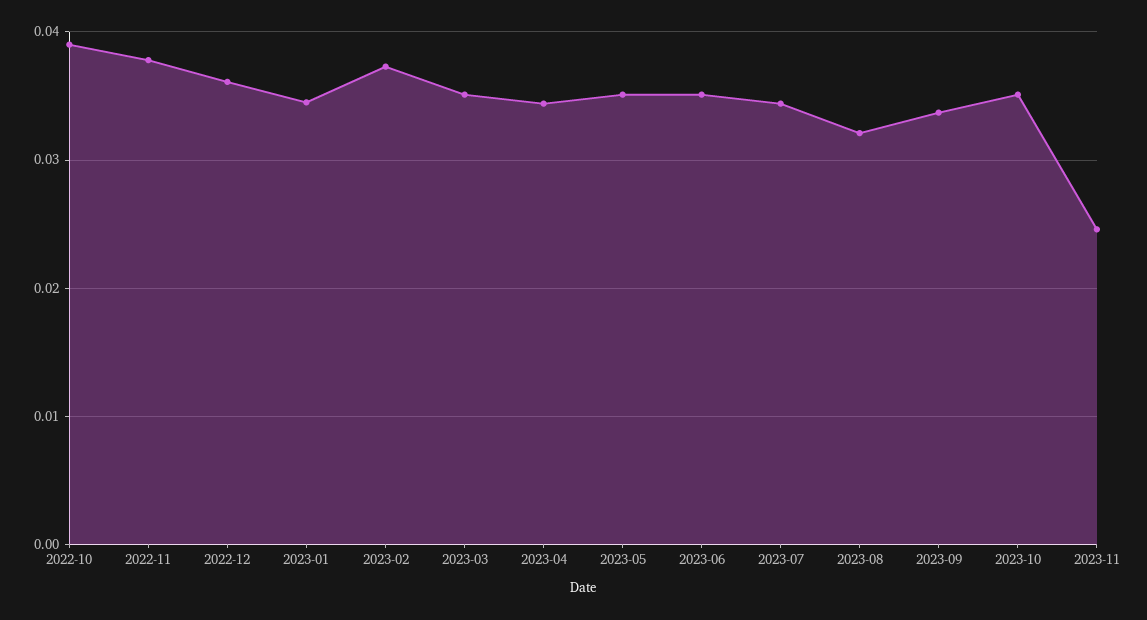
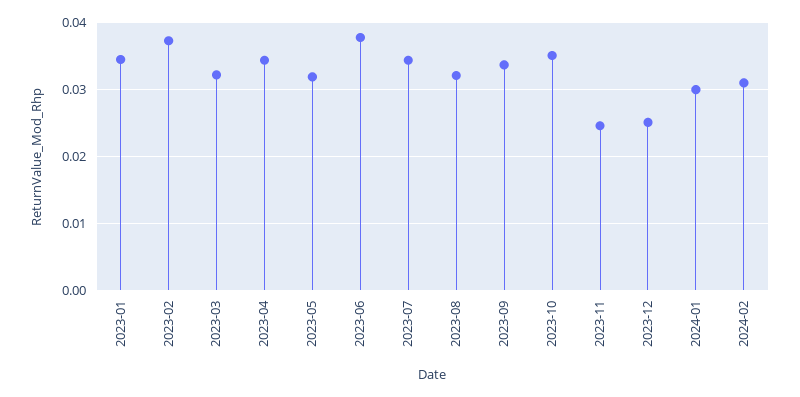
2022-10: 0.039 -> none
2022-11: 0.038 -> none
2022-12: 0.036 -> none
2023-03: 0.035 -> 0.032
2023-05: 0.035 -> 0.032
2023-06: 0.035 -> 0.038
2023-12: none -> 0.025
2024-01: none -> 0.03
2024-02: none -> 0.031

